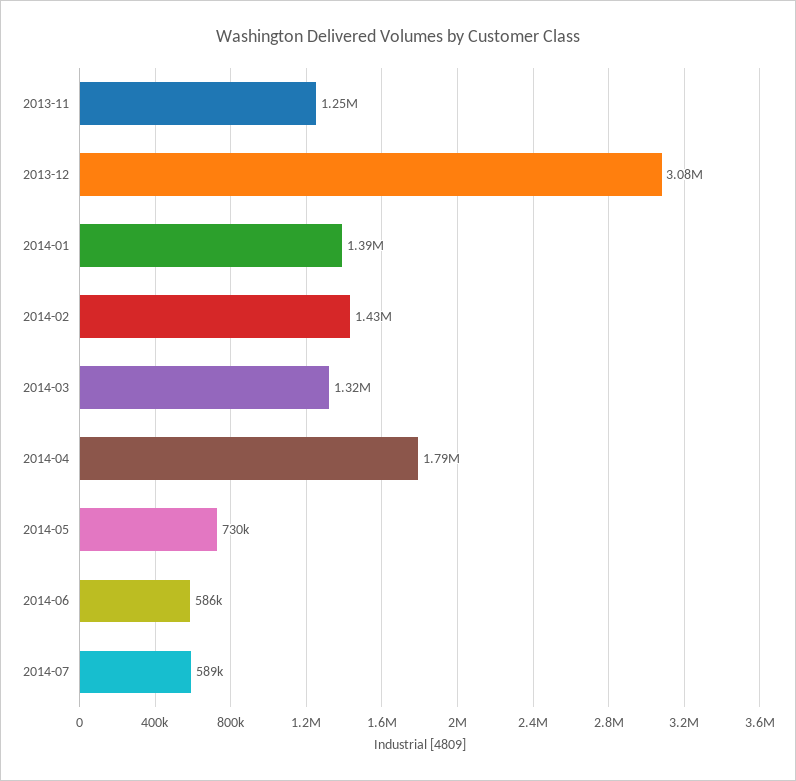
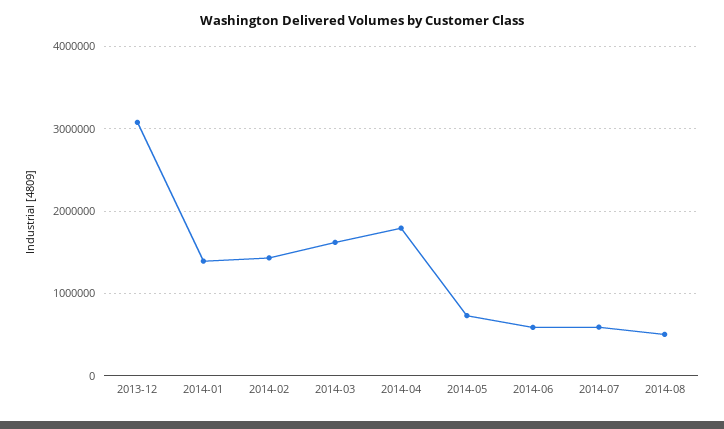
2013-11: 1250000 -> none
2014-03: 1320000 -> 1600000
2014-08: none -> 500000

